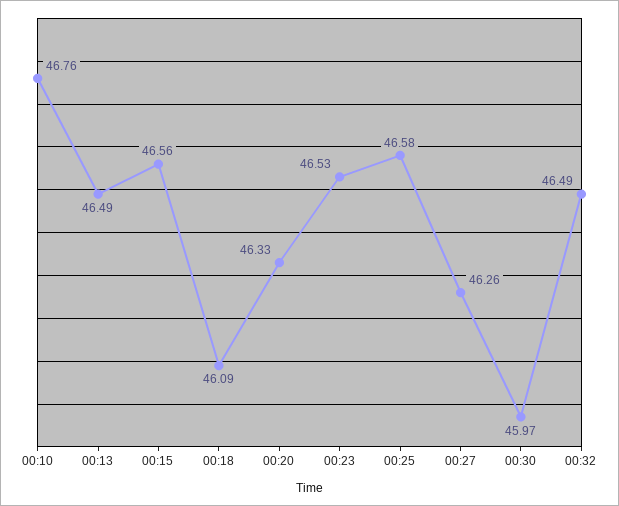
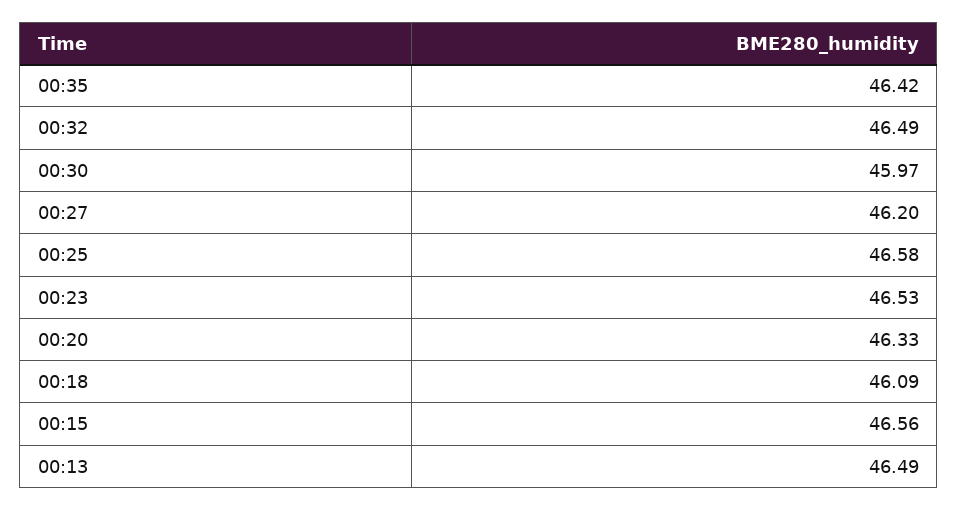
00:10: 46.76 -> none
00:27: 46.26 -> 46.2
00:35: none -> 46.42

